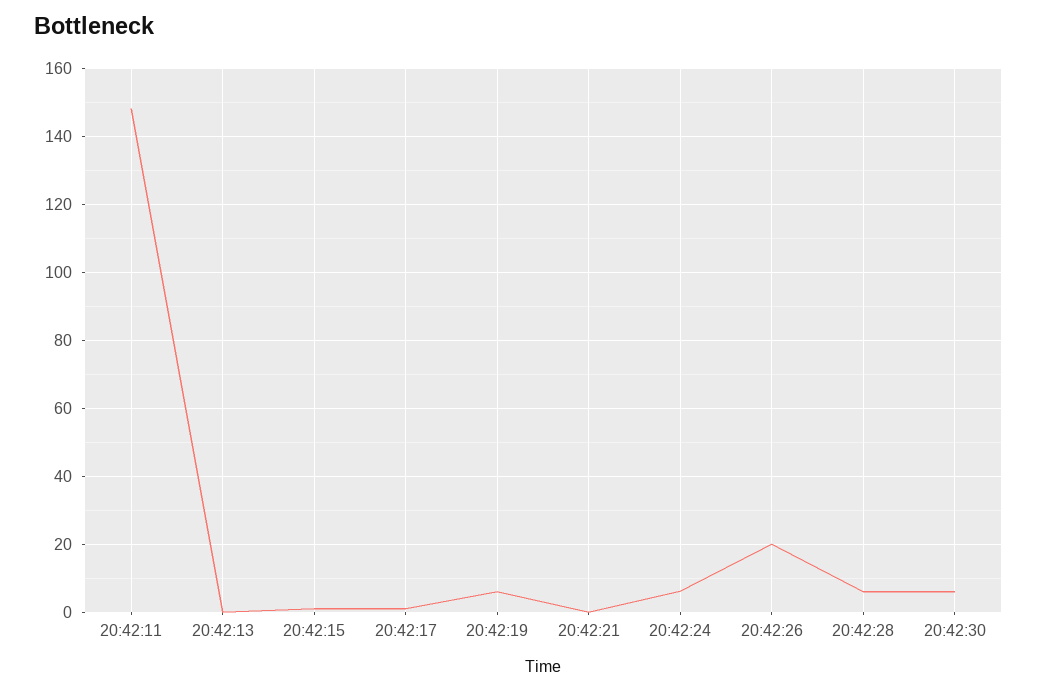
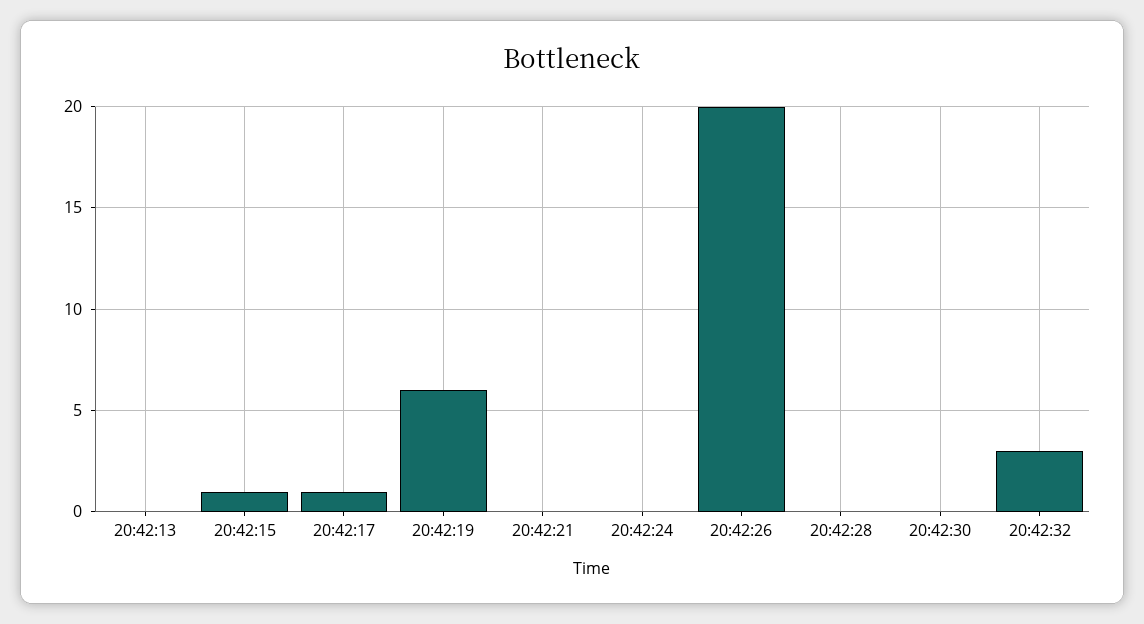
20:42:11: 148 -> none
20:42:24: 6 -> 0
20:42:28: 6 -> 0
20:42:30: 6 -> 0
20:42:32: none -> 3

